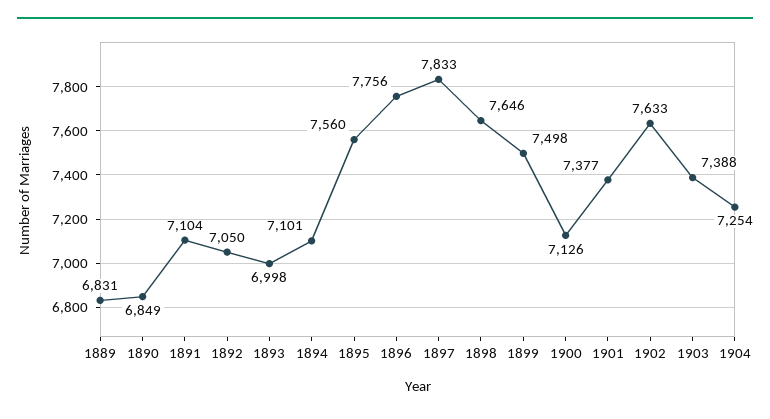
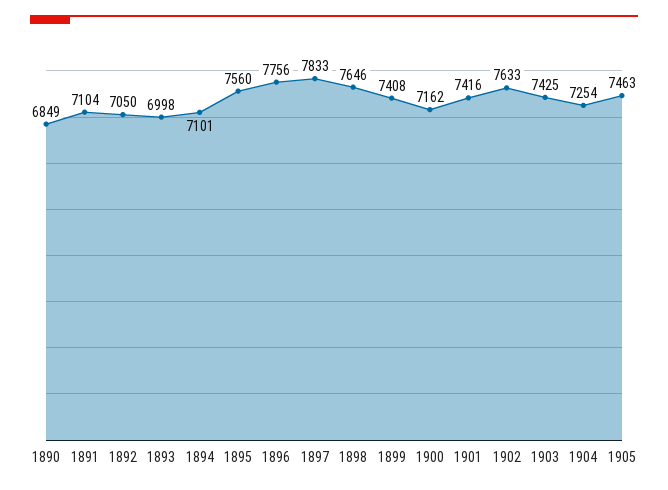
1889: 6831 -> none
1899: 7498 -> 7408
1900: 7126 -> 7162
1901: 7377 -> 7416
1903: 7388 -> 7425
1905: none -> 7463

